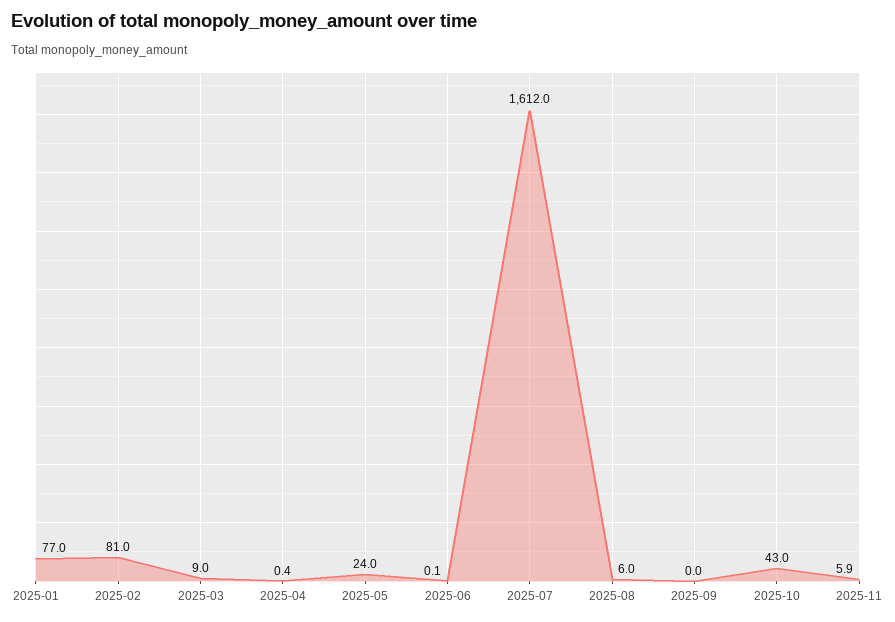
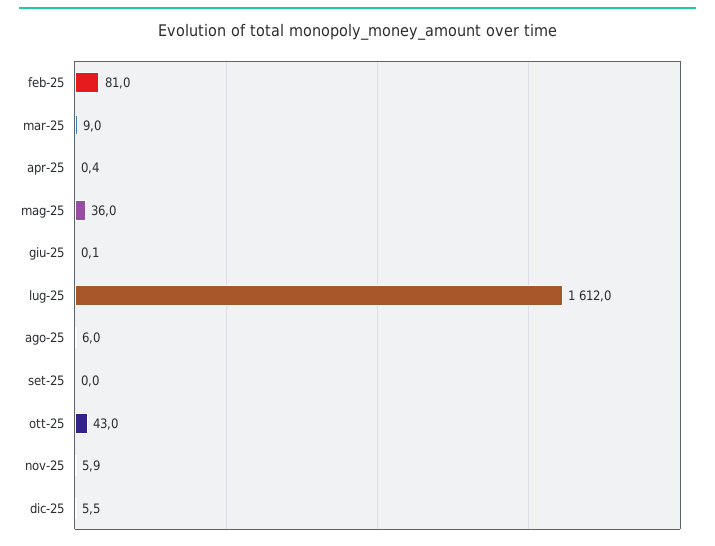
2025-01: 77 -> none
2025-05: 24 -> 36
dic-25: none -> 5.5

